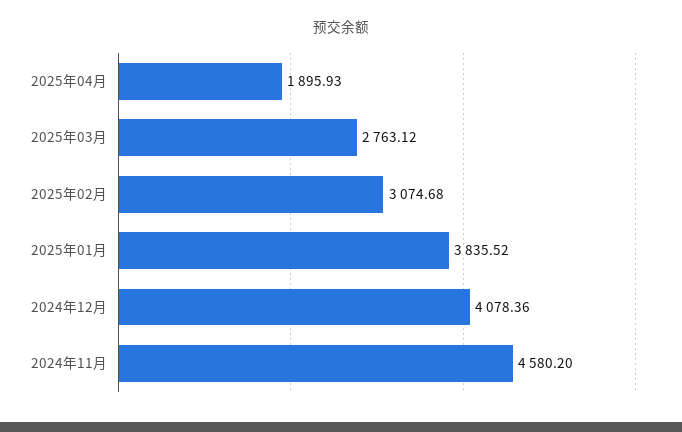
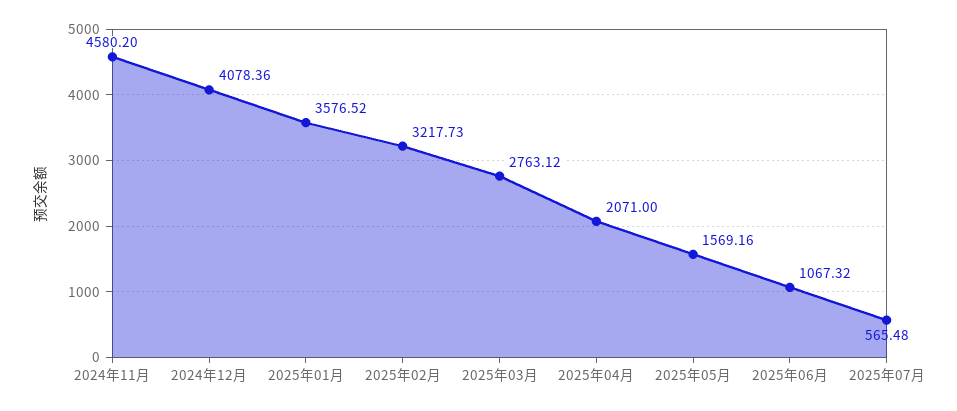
2025年04月: 1895.93 -> 2071
2025年02月: 3074.68 -> 3217.73
2025年01月: 3835.52 -> 3576.52
2025年05月: none -> 1569.16
2025年06月: none -> 1067.32
2025年07月: none -> 565.48

